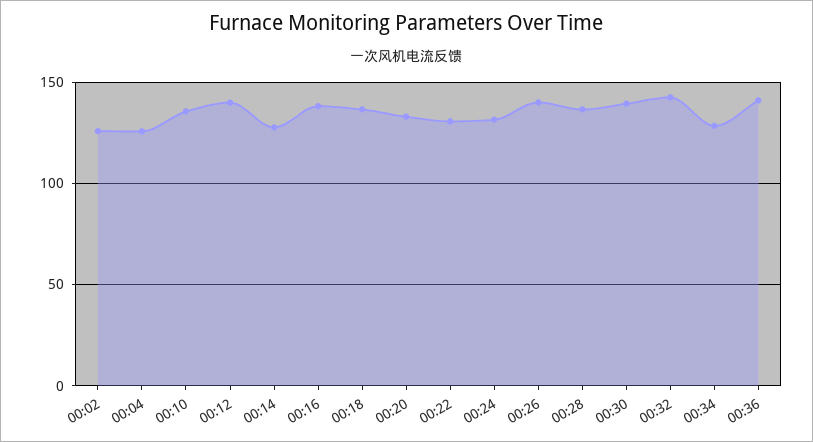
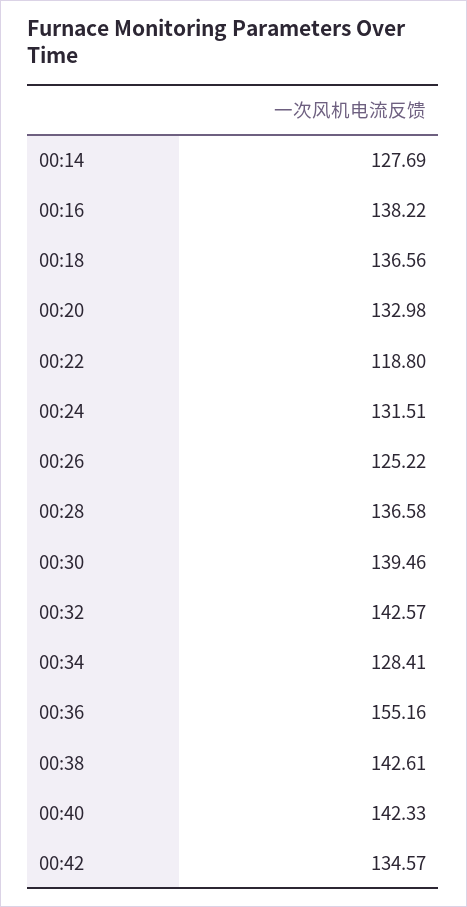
00:02: 125 -> none
00:04: 125 -> none
00:10: 135 -> none
00:12: 140 -> none
00:22: 130 -> 118.8
00:26: 140 -> 125.22
00:36: 140 -> 155.16
00:38: none -> 142.61
00:40: none -> 142.33
00:42: none -> 134.57

